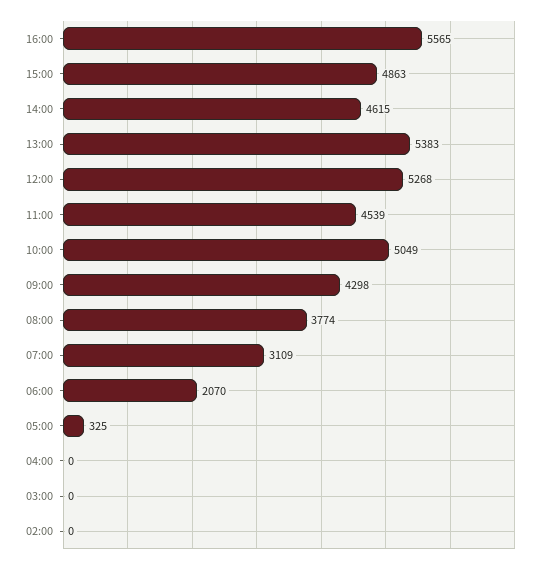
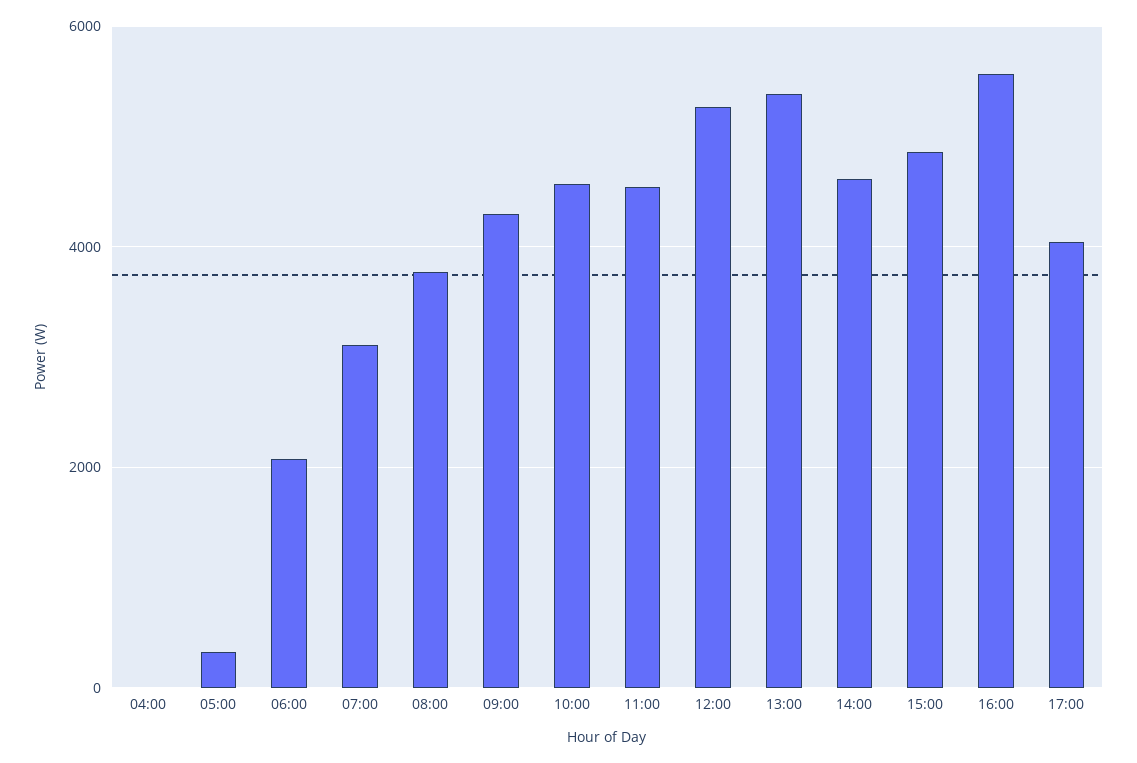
10:00: 5049 -> 4600
03:00: 0 -> none
02:00: 0 -> none
17:00: none -> 4000

